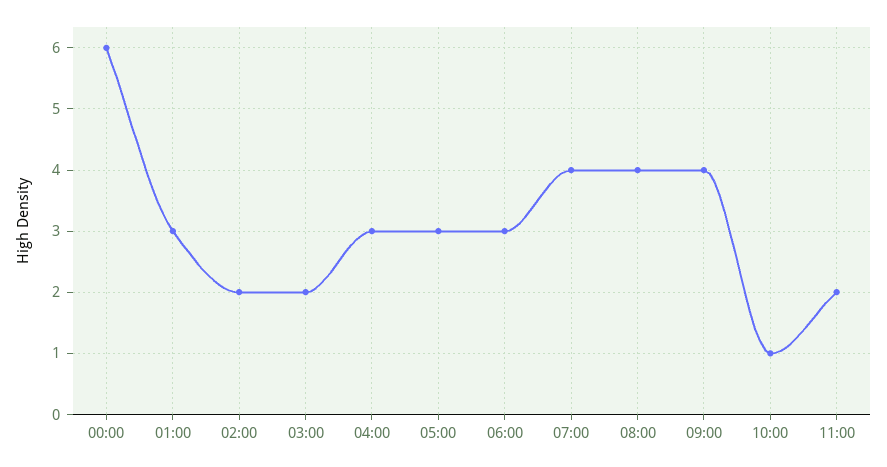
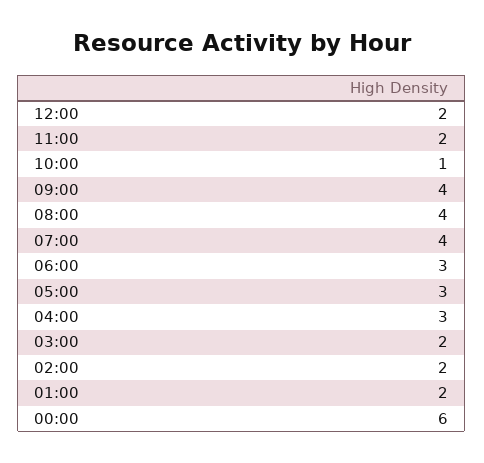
01:00: 3 -> 2
12:00: none -> 2

